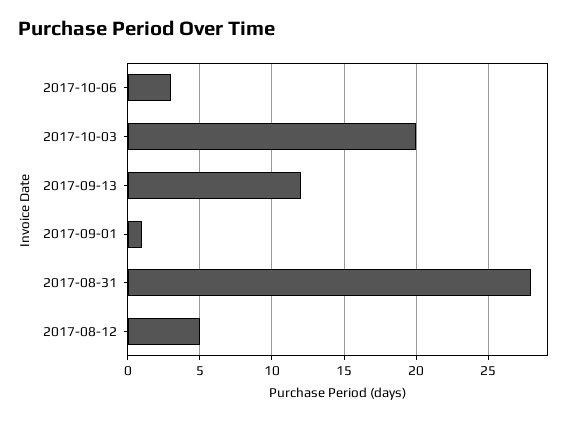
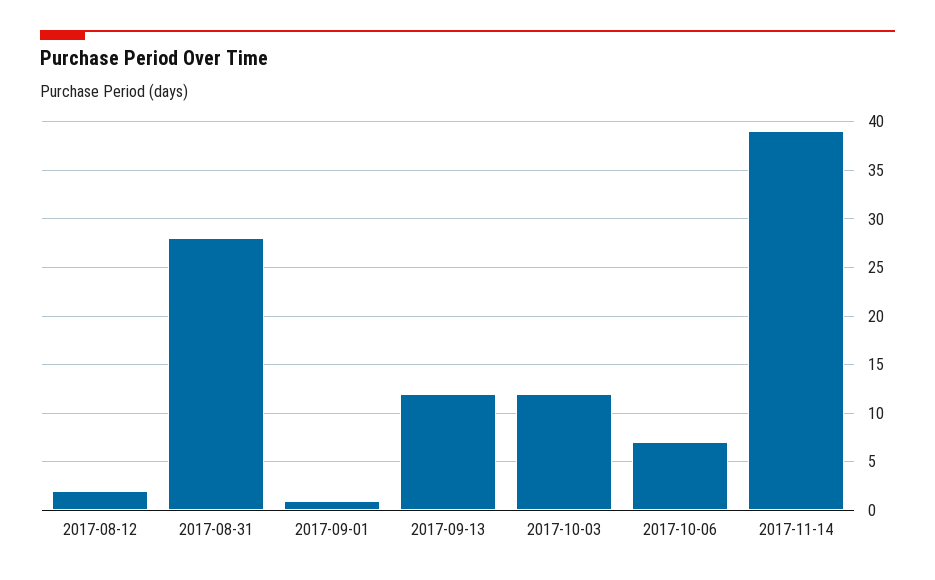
2017-10-06: 3 -> 7
2017-10-03: 20 -> 12
2017-08-12: 5 -> 2
2017-11-14: none -> 39

